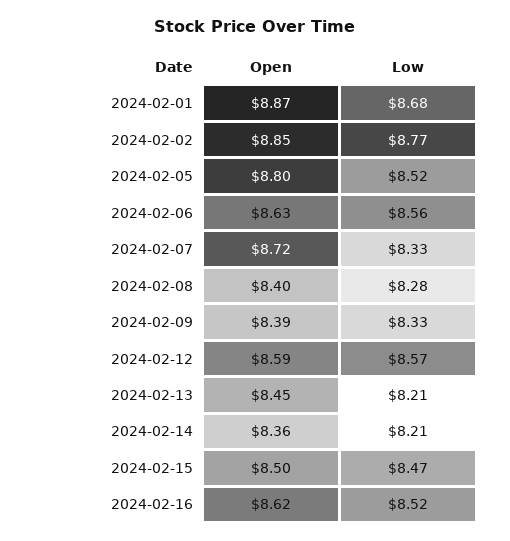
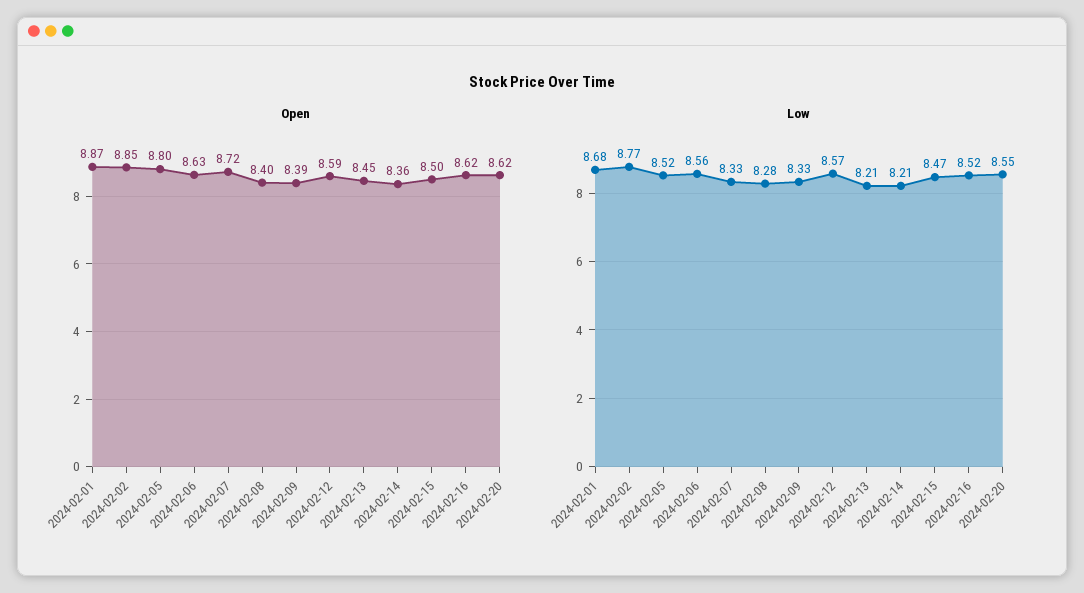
Open, 2024-02-20: none -> 8.62
Low, 2024-02-20: none -> 8.55

